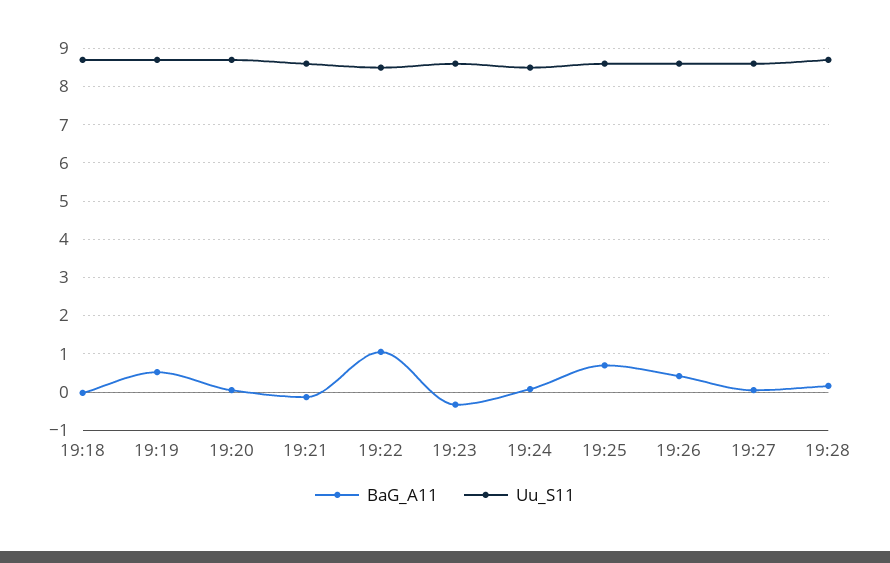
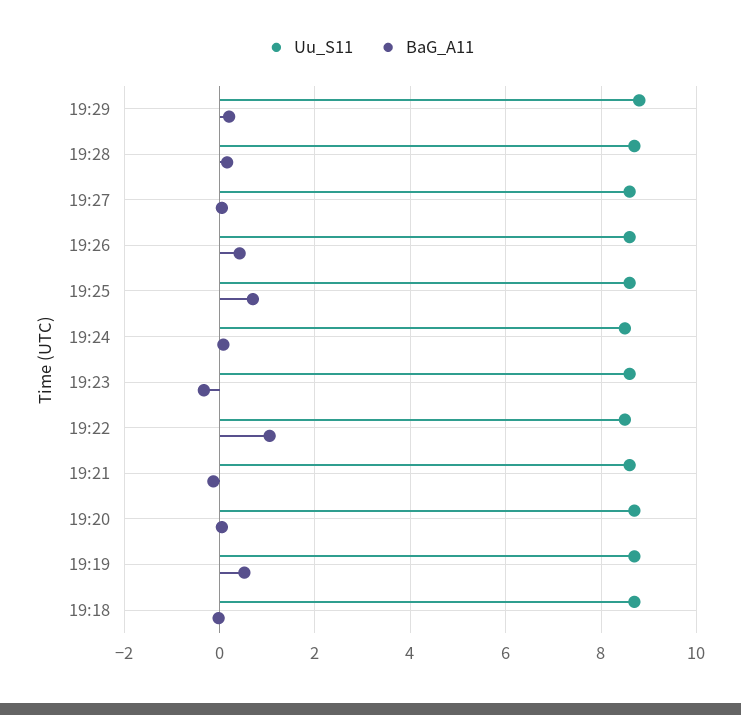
Uu_S11, 19:29: none -> 8.8
BaG_A11, 19:29: none -> 0.2

